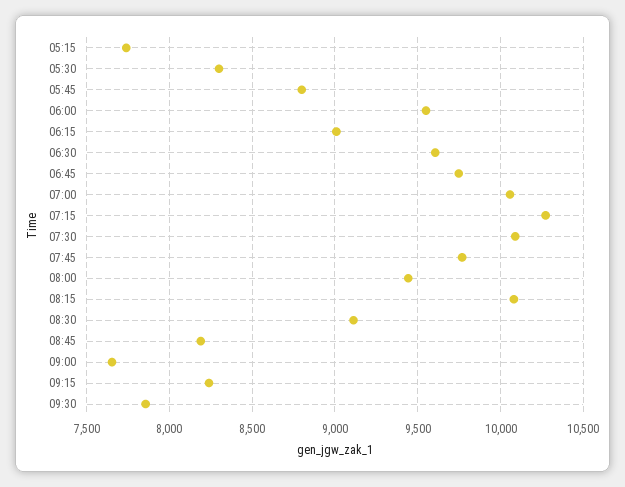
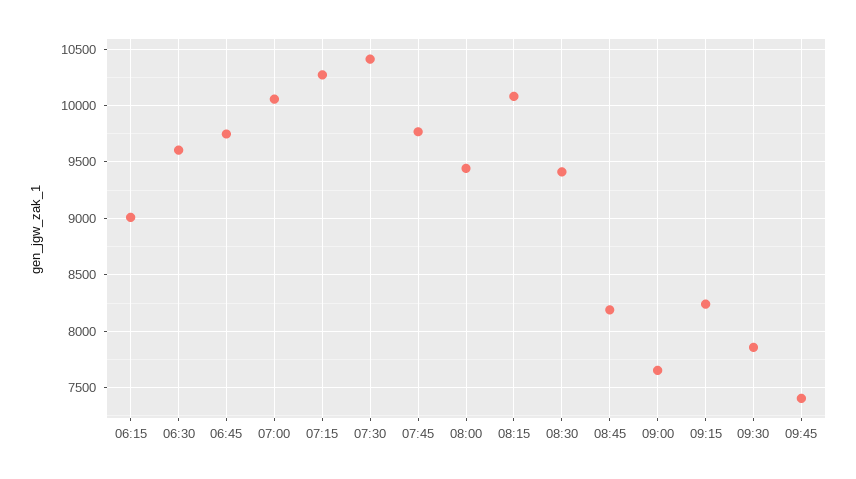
05:15: 7750 -> none
05:30: 8300 -> none
05:45: 8800 -> none
06:00: 9550 -> none
07:30: 10100 -> 10400
08:30: 9100 -> 9400
09:45: none -> 7400

